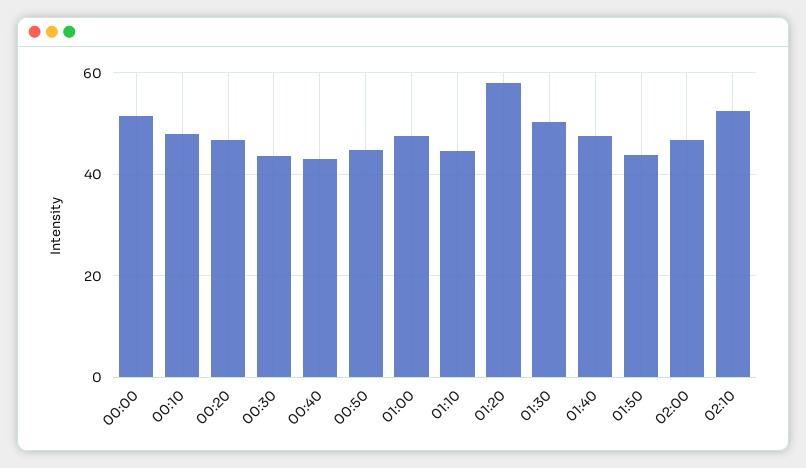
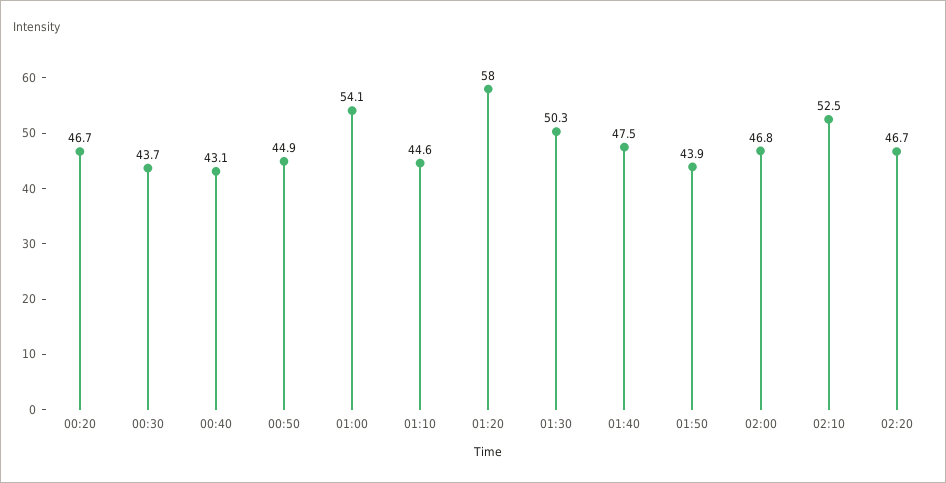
00:00: 52 -> none
00:10: 48 -> none
01:00: 48 -> 54.1
02:20: none -> 46.7

